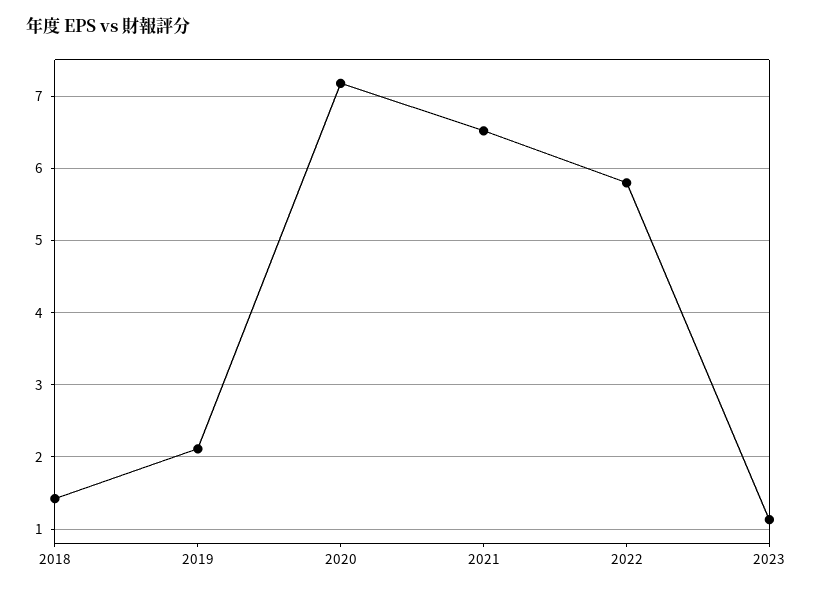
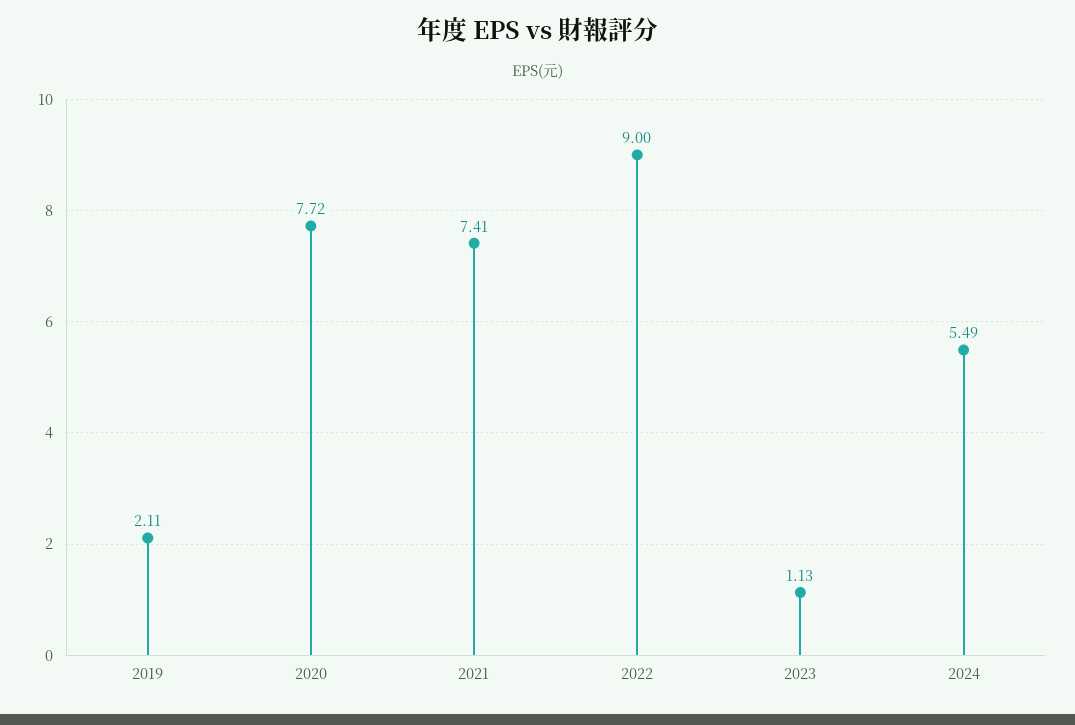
2018: 1.4 -> none
2020: 7.2 -> 7.72
2021: 6.5 -> 7.41
2022: 5.8 -> 9
2024: none -> 5.49

